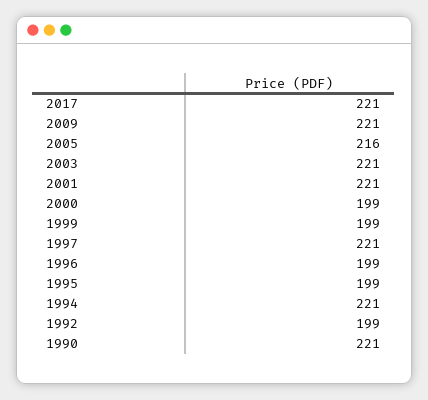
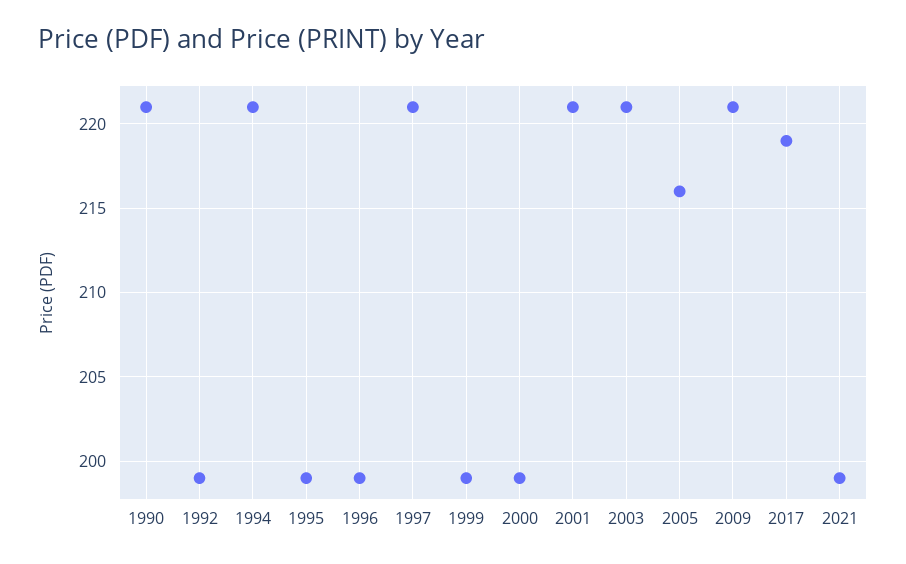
2017: 221 -> 219
2021: none -> 199

